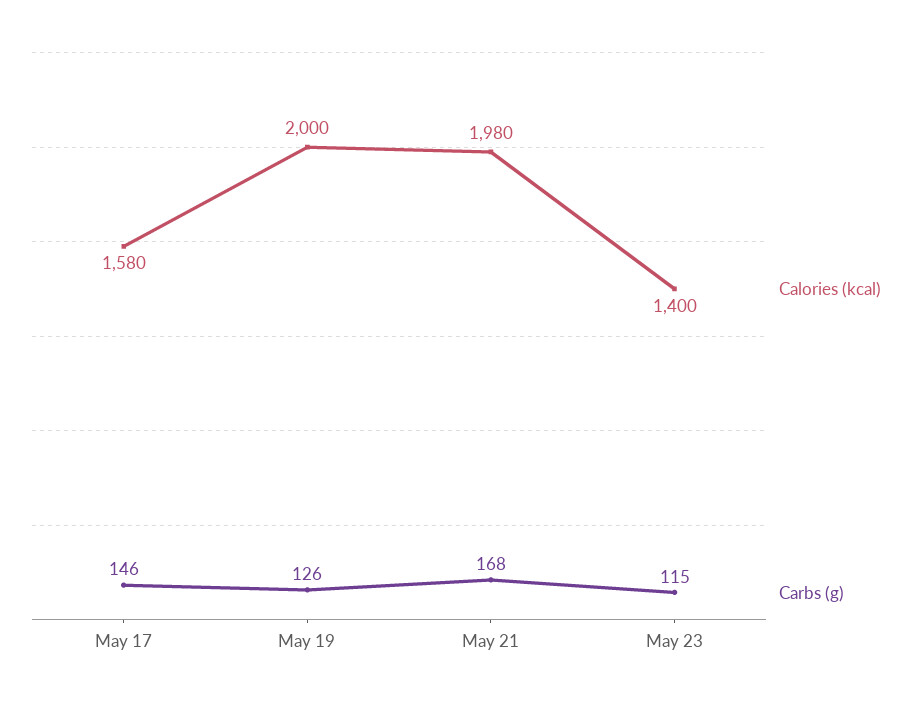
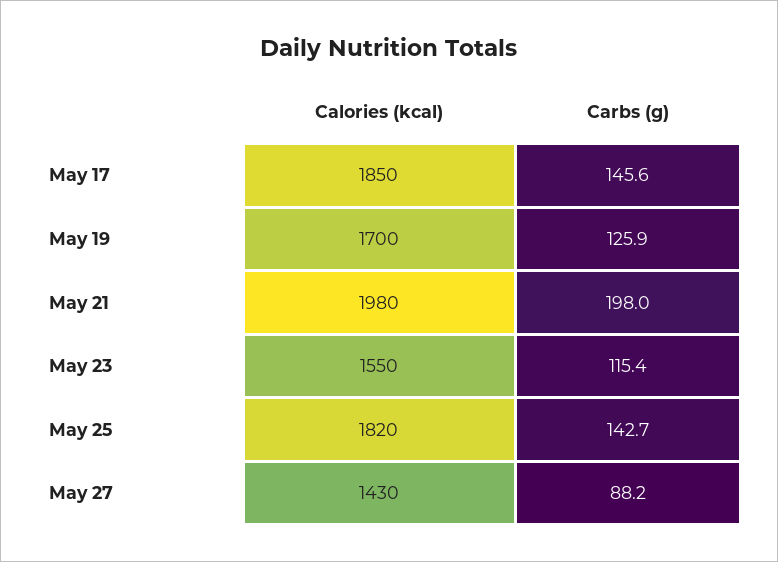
Calories (kcal), May 17: 1580 -> 1850
Calories (kcal), May 19: 2000 -> 1700
Carbs (g), May 21: 168 -> 198
Calories (kcal), May 23: 1400 -> 1550
Calories (kcal), May 25: none -> 1820
Carbs (g), May 25: none -> 142.7
Calories (kcal), May 27: none -> 1430
Carbs (g), May 27: none -> 88.2

